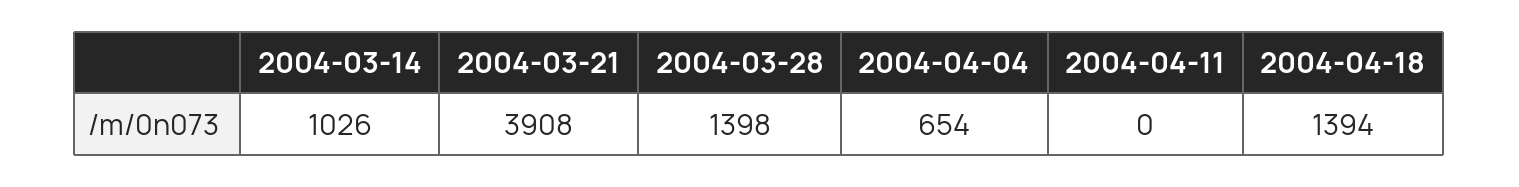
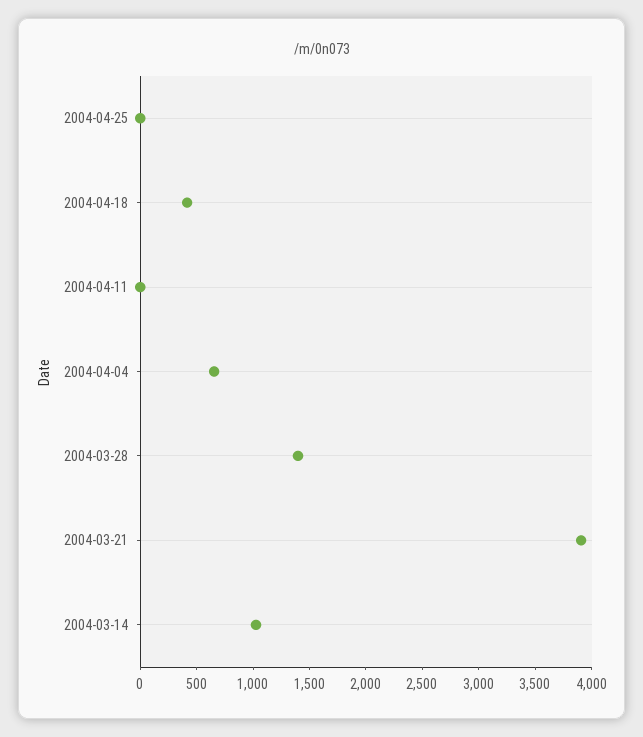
2004-04-18: 1394 -> 400
2004-04-25: none -> 0

